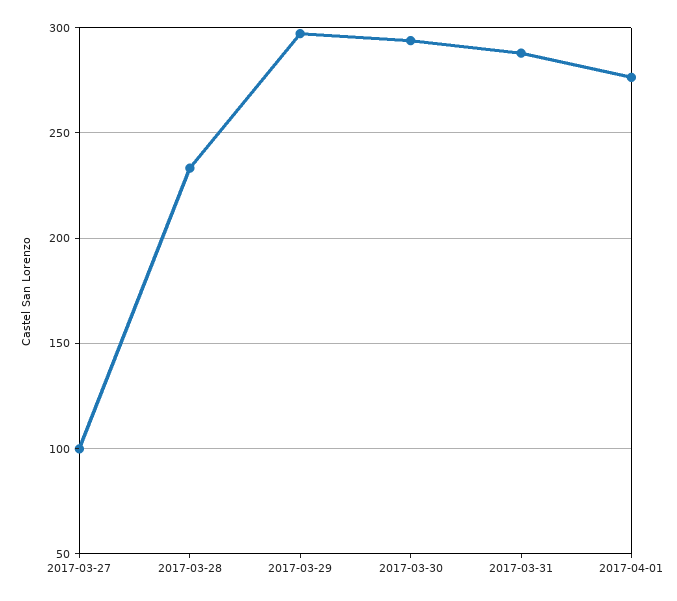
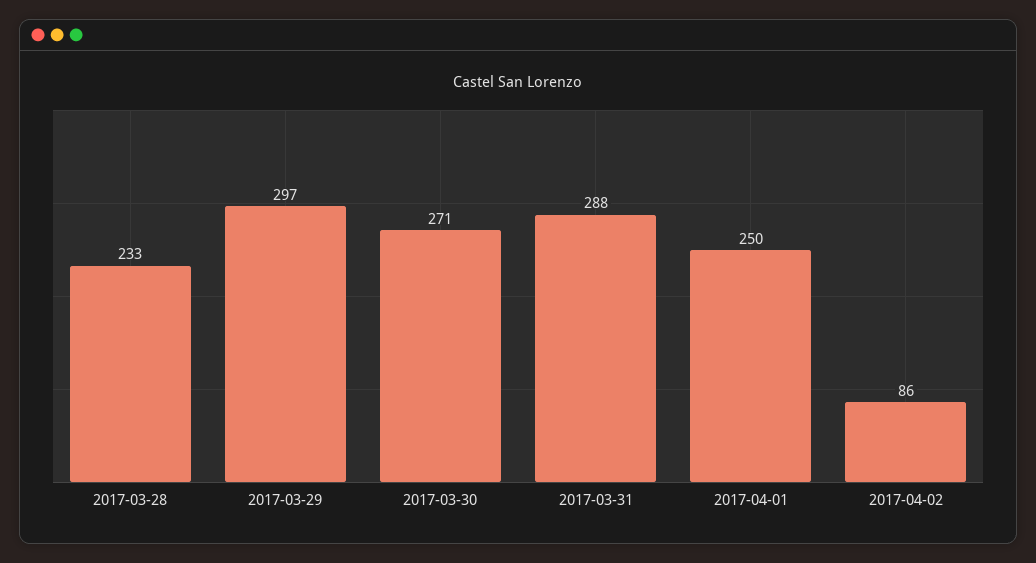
2017-03-27: 100 -> none
2017-03-30: 295 -> 271
2017-04-01: 275 -> 250
2017-04-02: none -> 86

